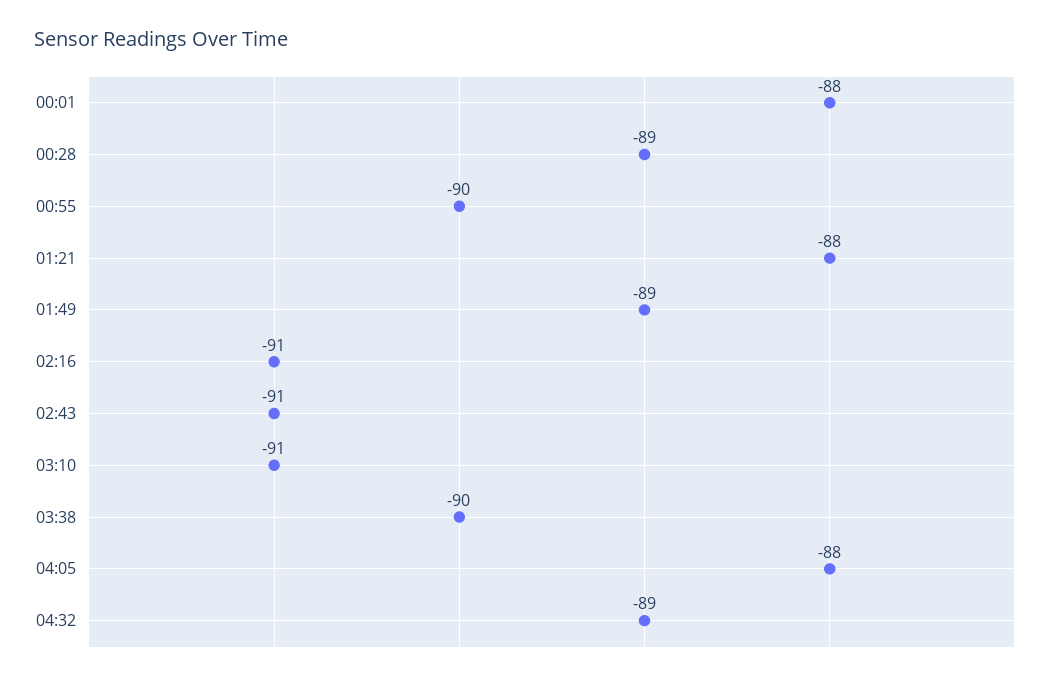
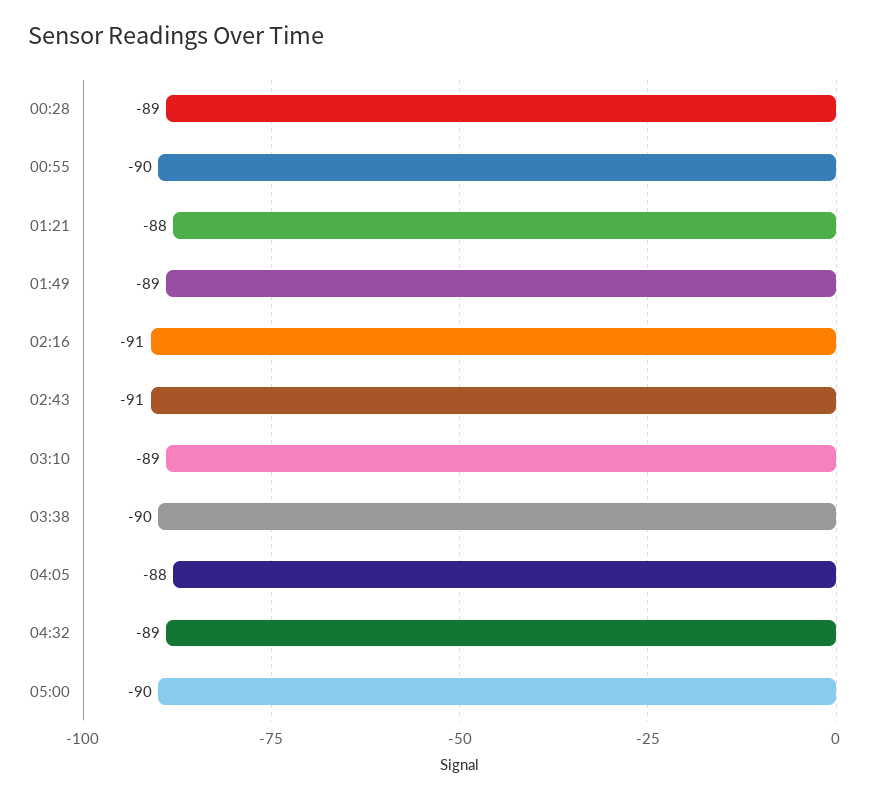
00:01: -88 -> none
03:10: -91 -> -89
05:00: none -> -90

